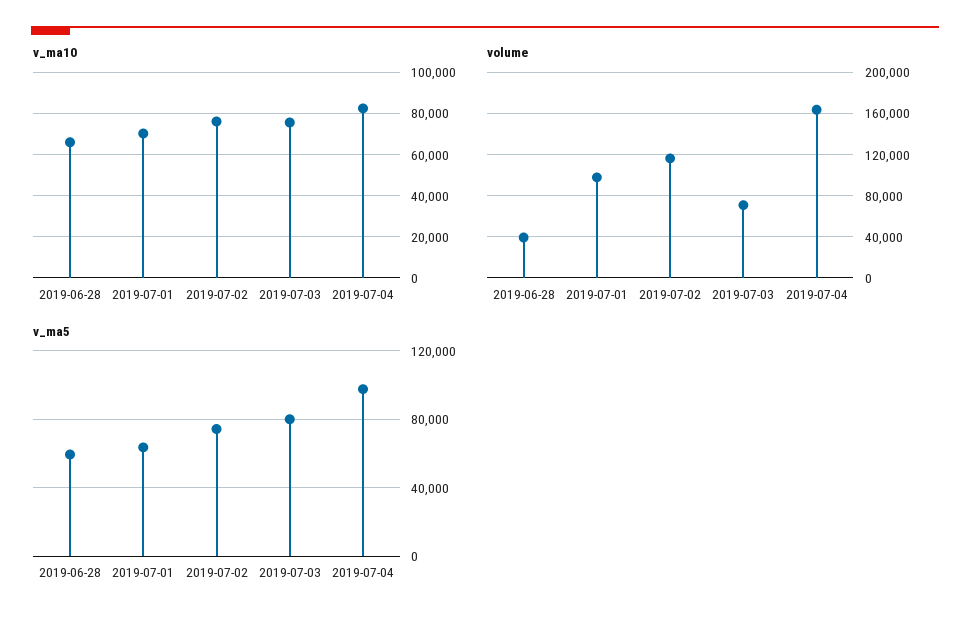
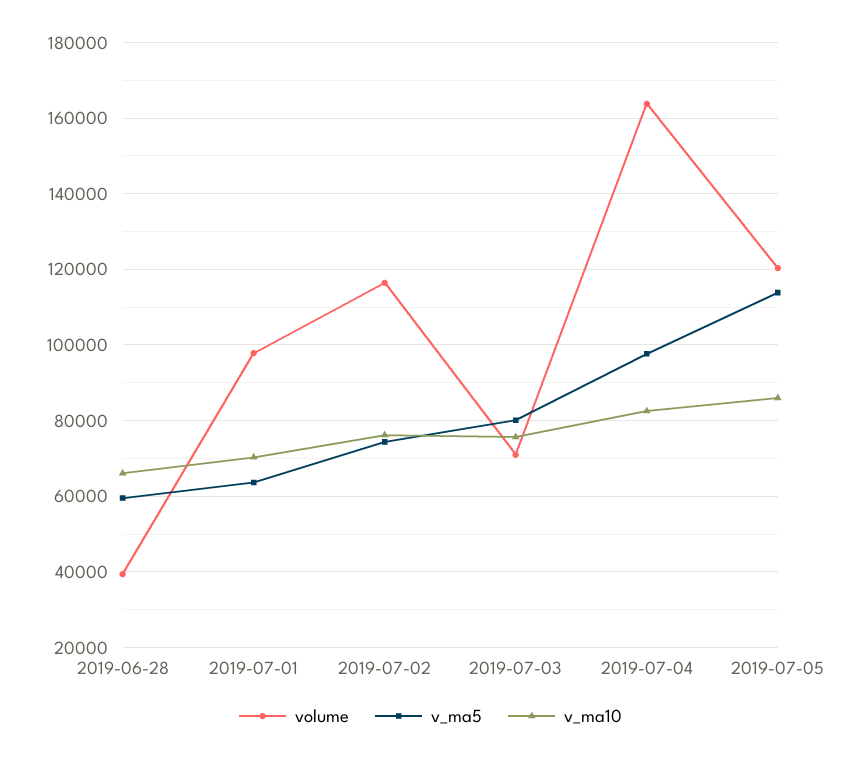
volume, 2019-07-05: none -> 120000
v_ma5, 2019-07-05: none -> 114000
v_ma10, 2019-07-05: none -> 86000

